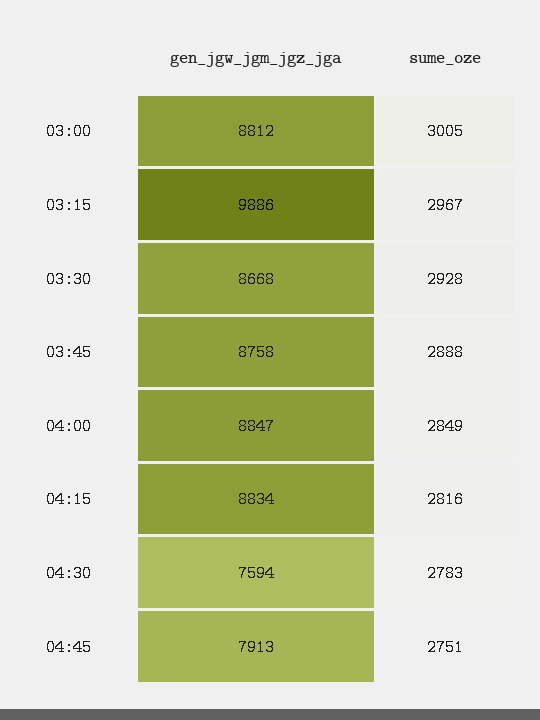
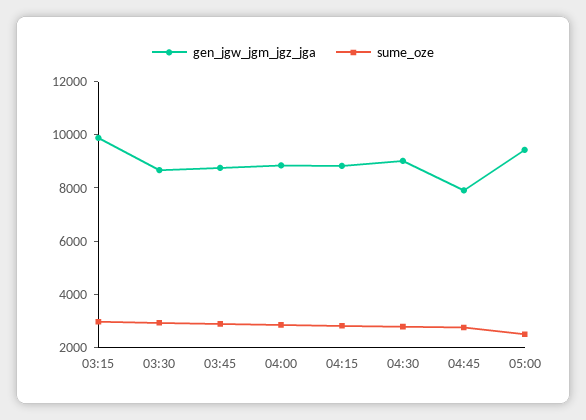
gen_jgw_jgm_jgz_jga, 03:00: 8812 -> none
sume_oze, 03:00: 3005 -> none
gen_jgw_jgm_jgz_jga, 04:30: 7594 -> 9000
gen_jgw_jgm_jgz_jga, 05:00: none -> 9500
sume_oze, 05:00: none -> 2500

